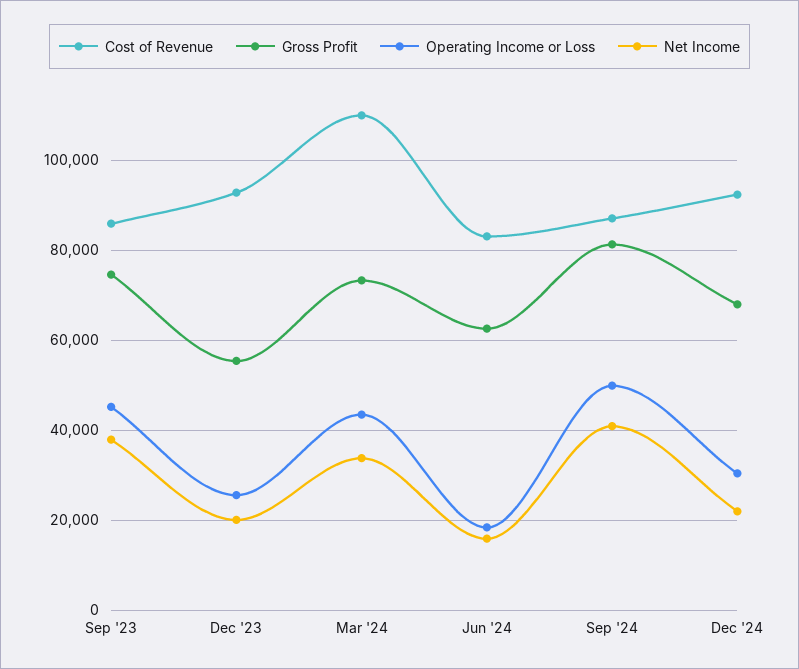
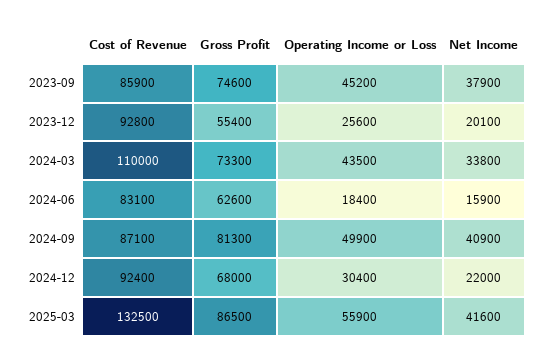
Cost of Revenue, 2025-03: none -> 132500
Gross Profit, 2025-03: none -> 86500
Operating Income or Loss, 2025-03: none -> 55900
Net Income, 2025-03: none -> 41600

